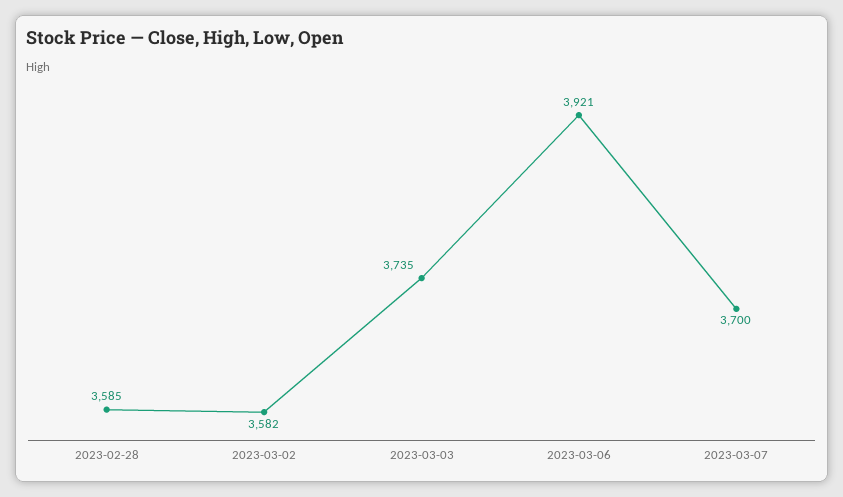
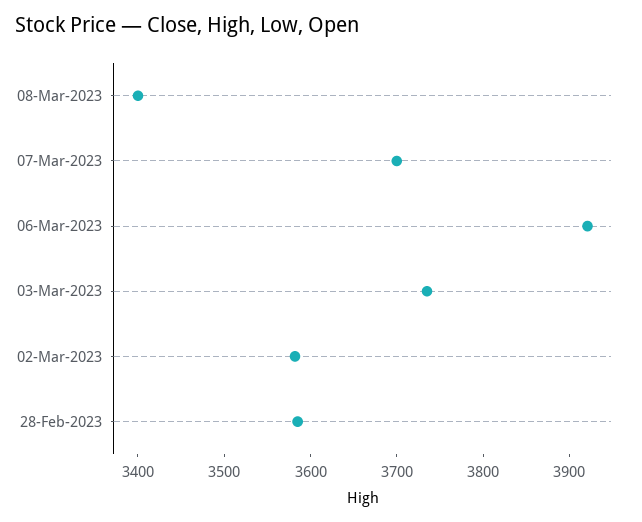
08-Mar-2023: none -> 3400

